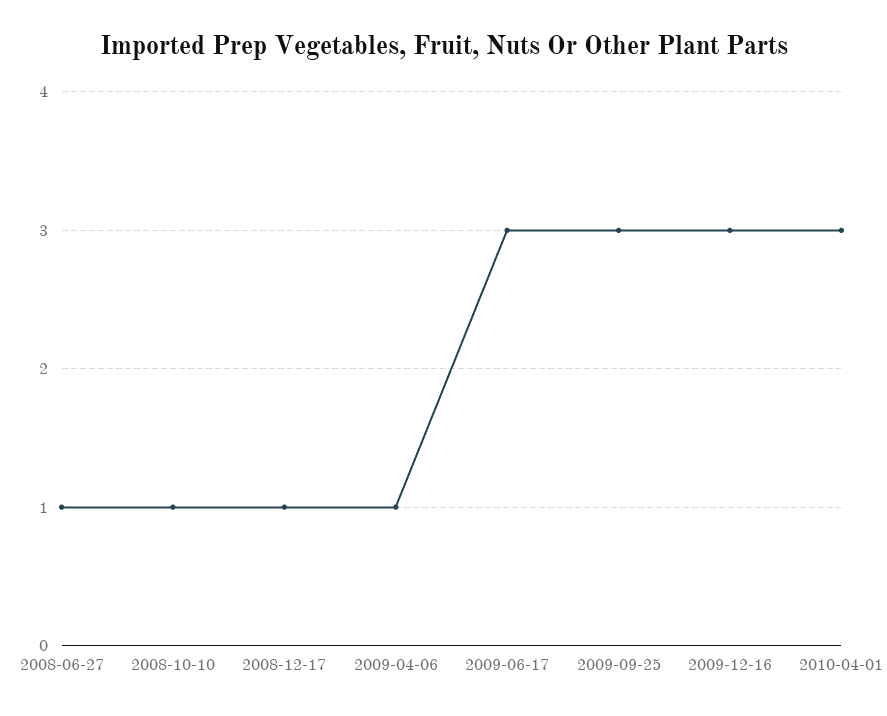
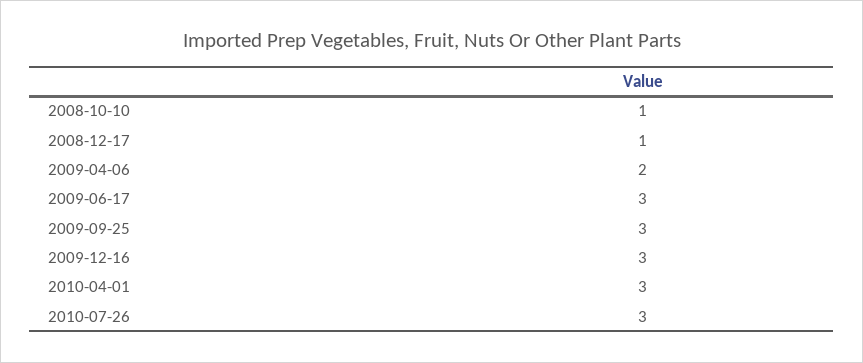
2008-06-27: 1 -> none
2009-04-06: 1 -> 2
2010-07-26: none -> 3

